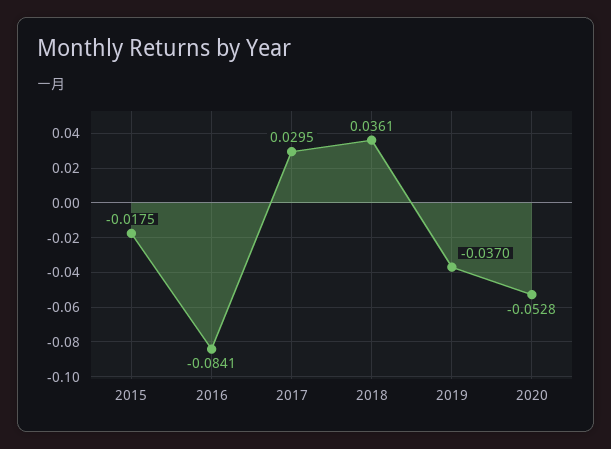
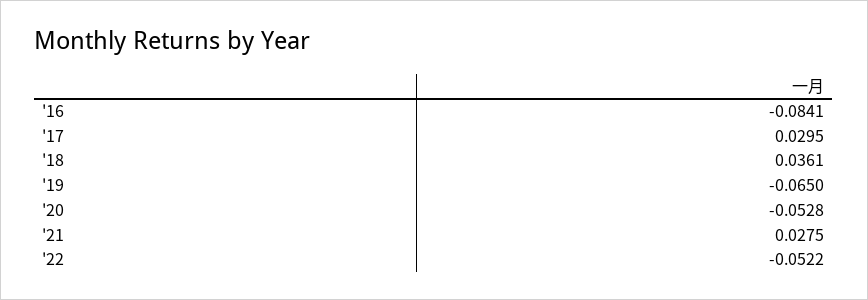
2015: -0.0175 -> none
2019: -0.037 -> -0.065
'21: none -> 0.0275
'22: none -> -0.0522

